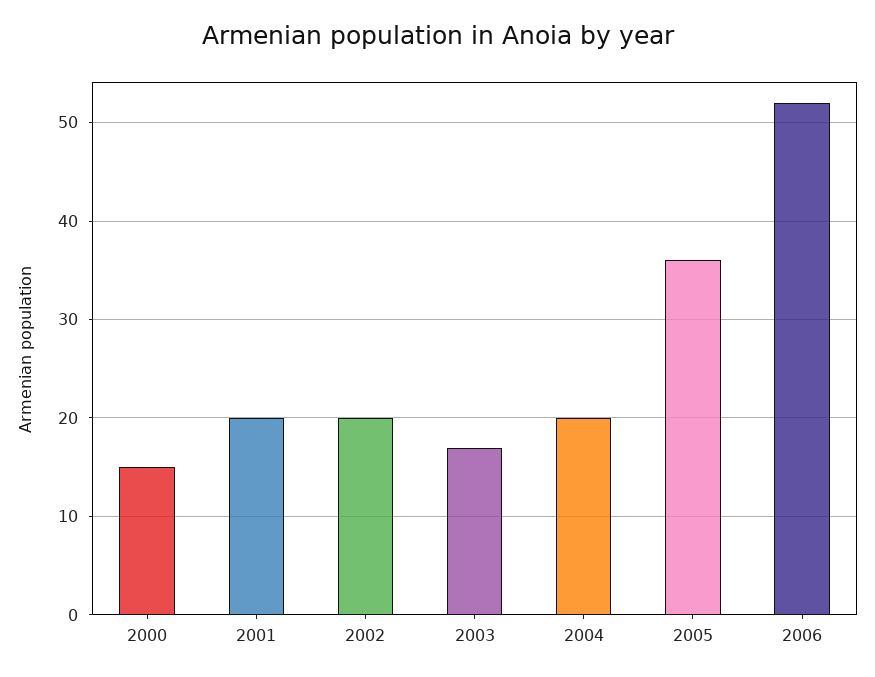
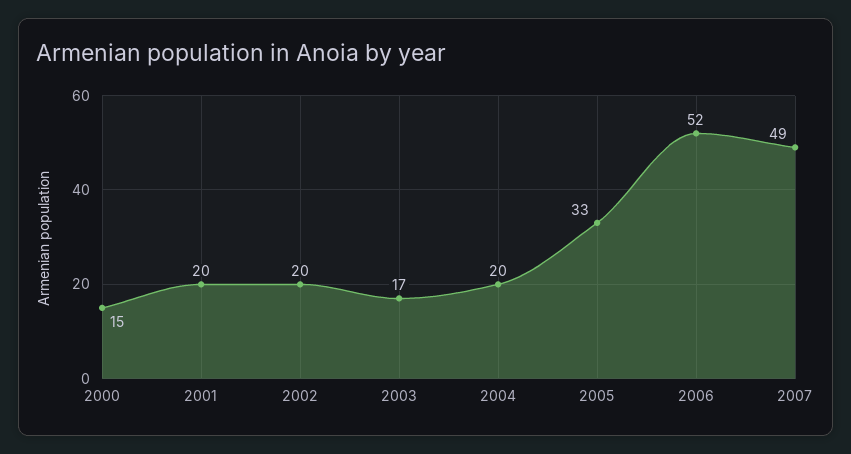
2005: 36 -> 33
2007: none -> 49

